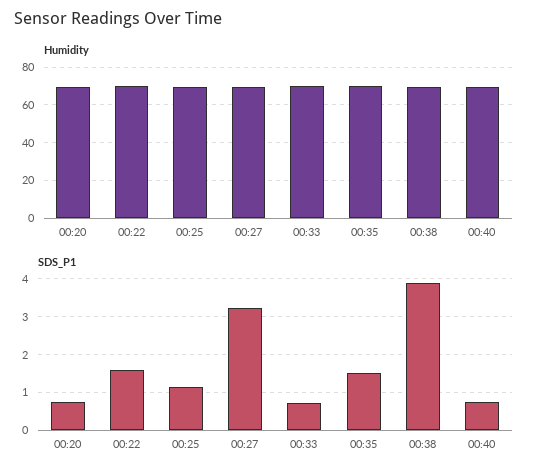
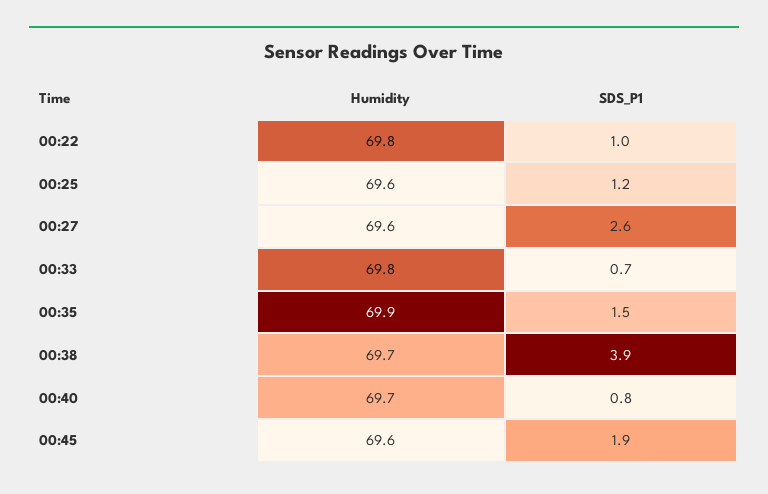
Humidity, 00:20: 70 -> none
SDS_P1, 00:20: 0.8 -> none
SDS_P1, 00:22: 1.6 -> 1
SDS_P1, 00:27: 3.2 -> 2.6
Humidity, 00:45: none -> 69.6
SDS_P1, 00:45: none -> 1.9

